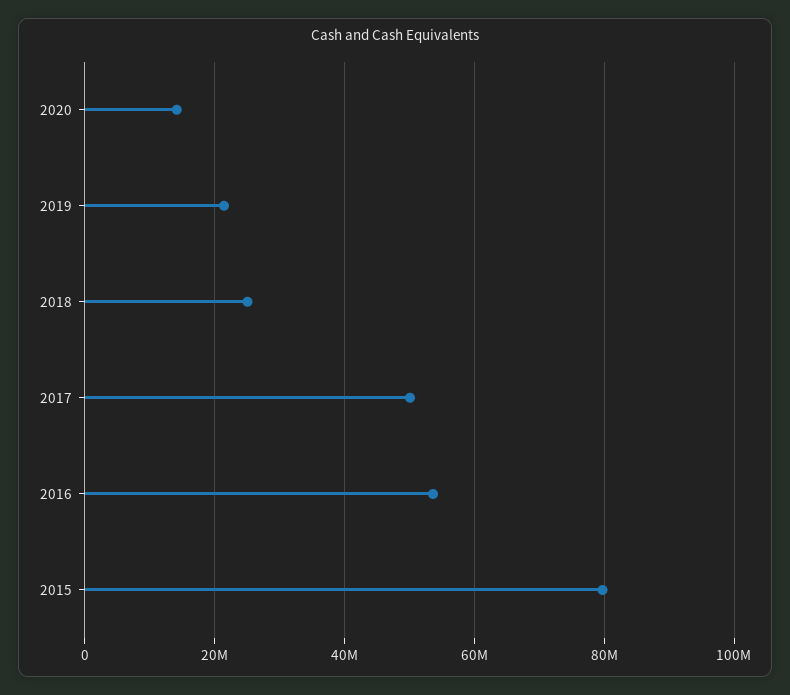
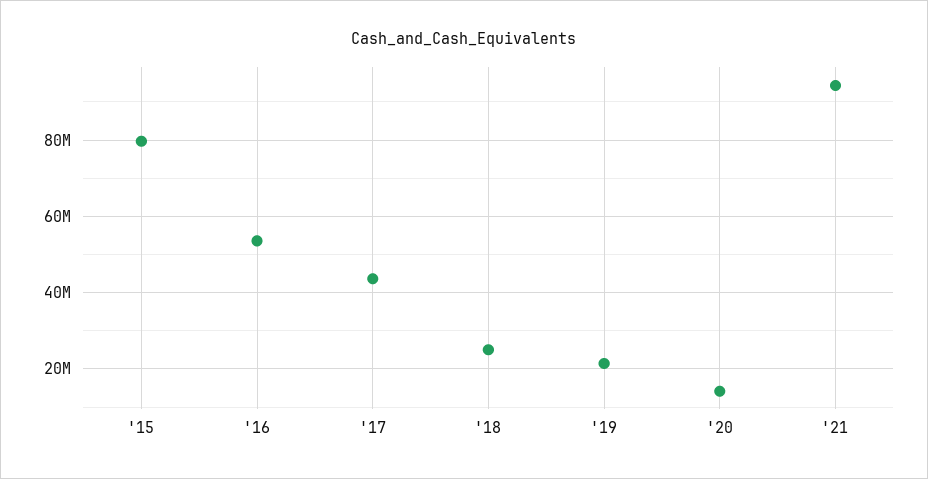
2017: 50000000 -> 44000000
'21: none -> 94000000

